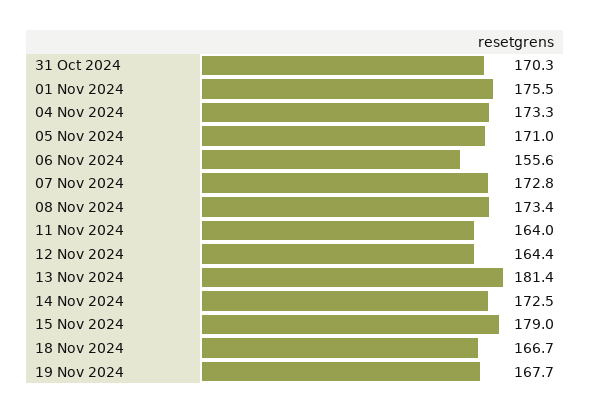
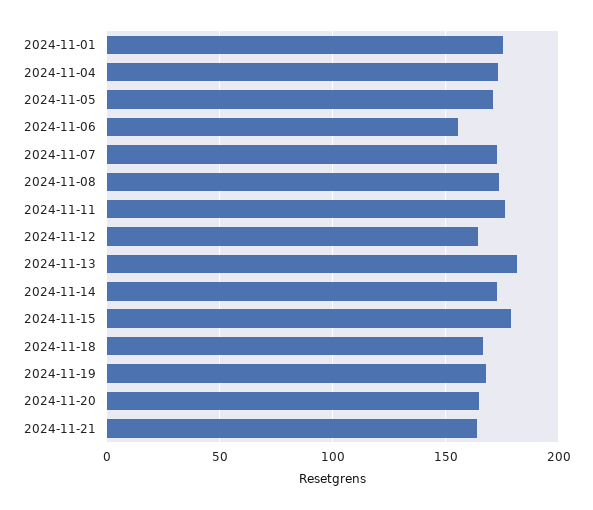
31 Oct 2024: 170.3 -> none
11 Nov 2024: 164 -> 175
2024-11-20: none -> 165
2024-11-21: none -> 165

